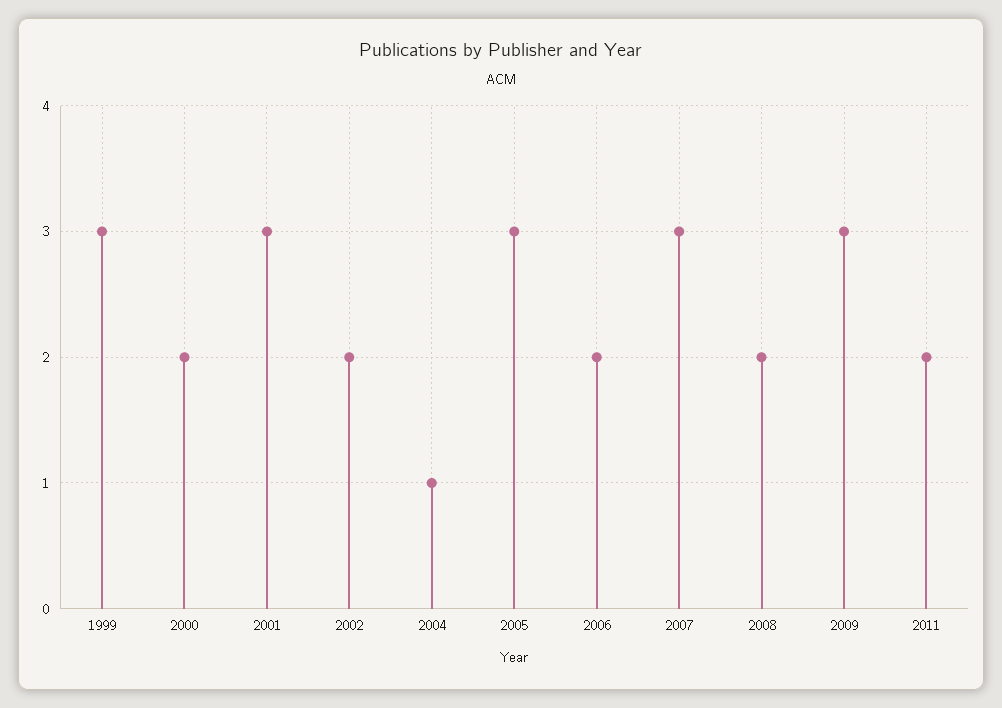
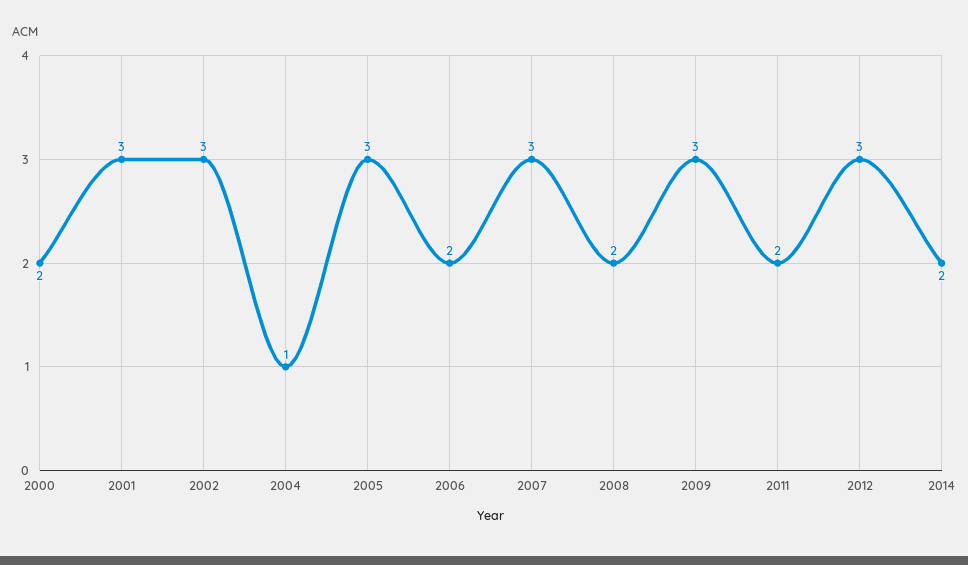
1999: 3 -> none
2002: 2 -> 3
2012: none -> 3
2014: none -> 2

